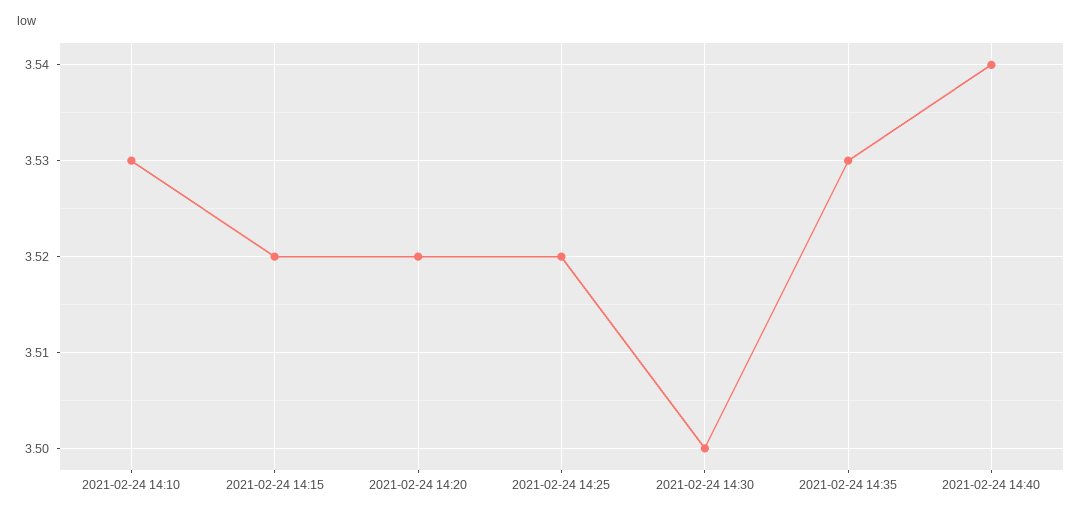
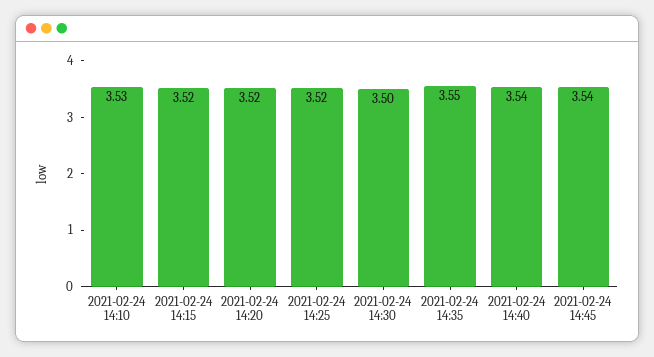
2021-02-24 14:35: 3.53 -> 3.55
2021-02-24 14:45: none -> 3.54

